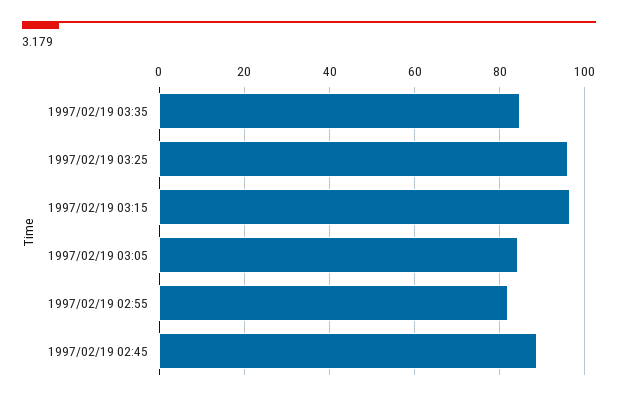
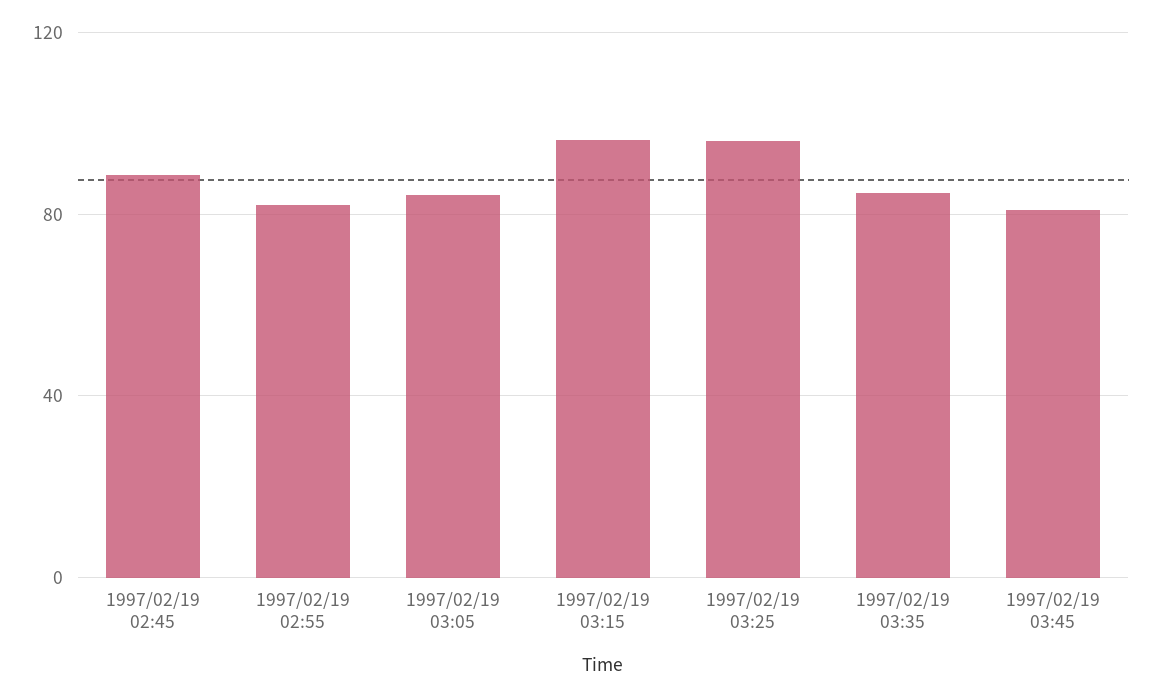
1997/02/19 03:45: none -> 80

